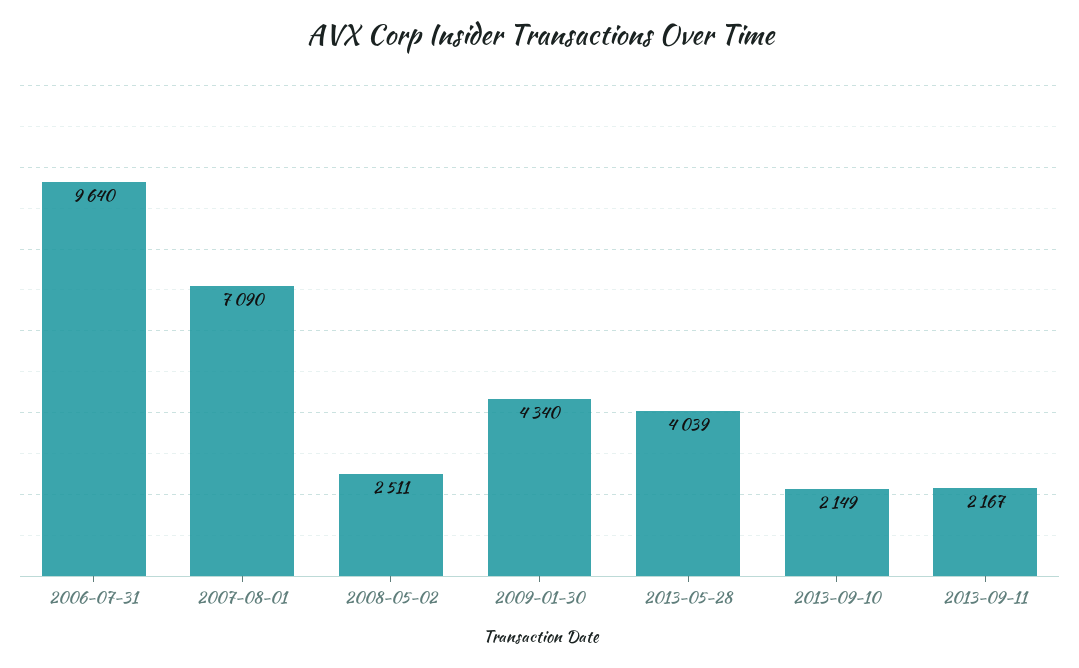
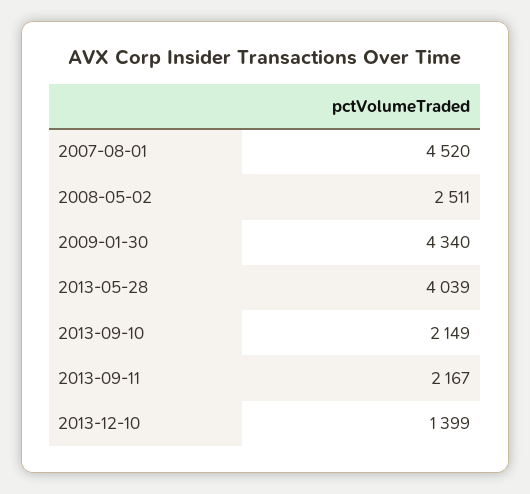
2006-07-31: 9640 -> none
2007-08-01: 7090 -> 4520
2013-12-10: none -> 1399

